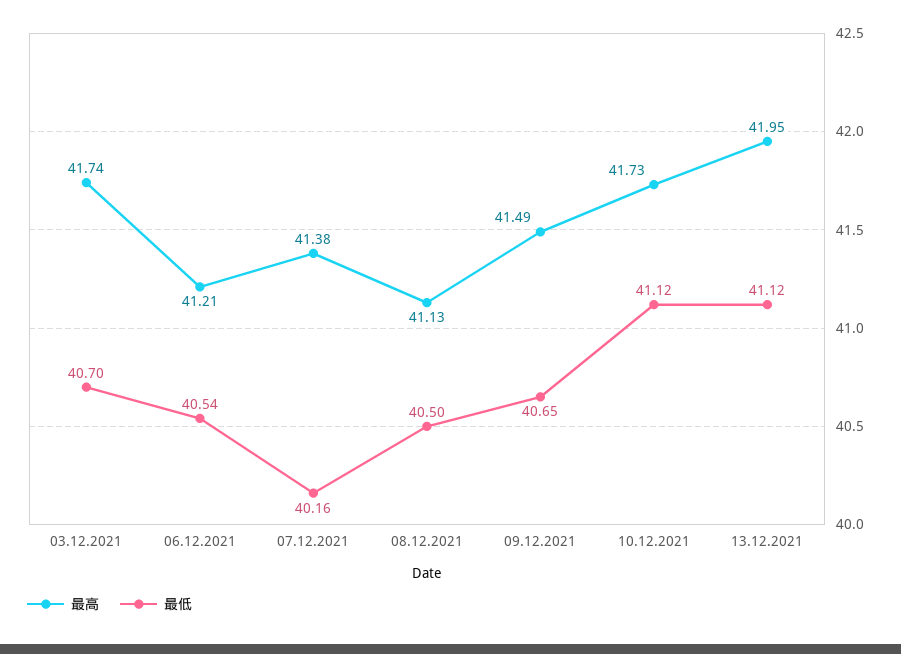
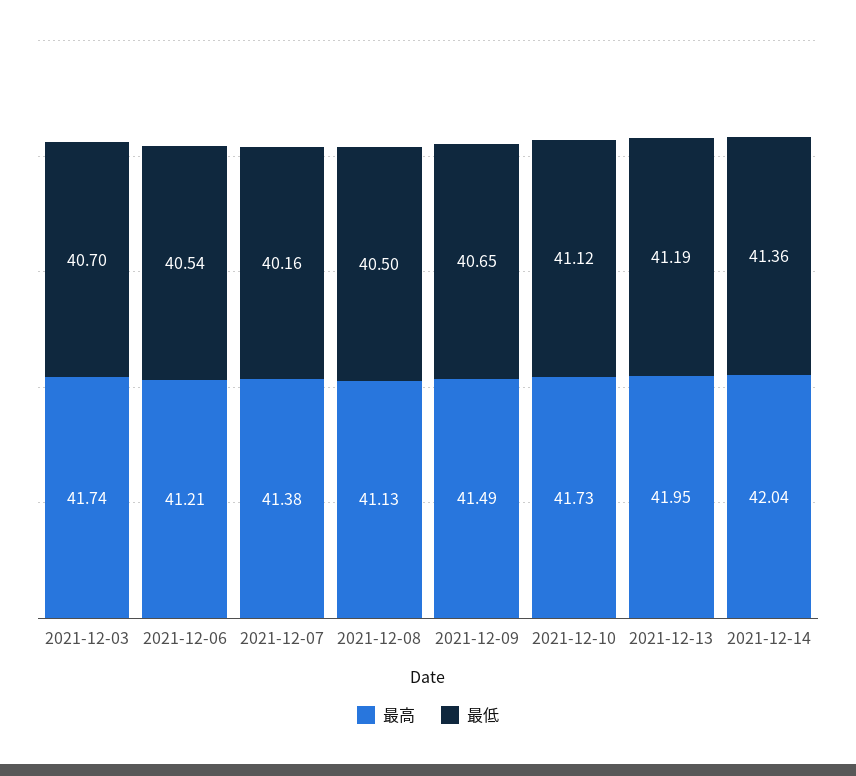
最低, 13.12.2021: 41.12 -> 41.19
最高, 2021-12-14: none -> 42.04
最低, 2021-12-14: none -> 41.36

